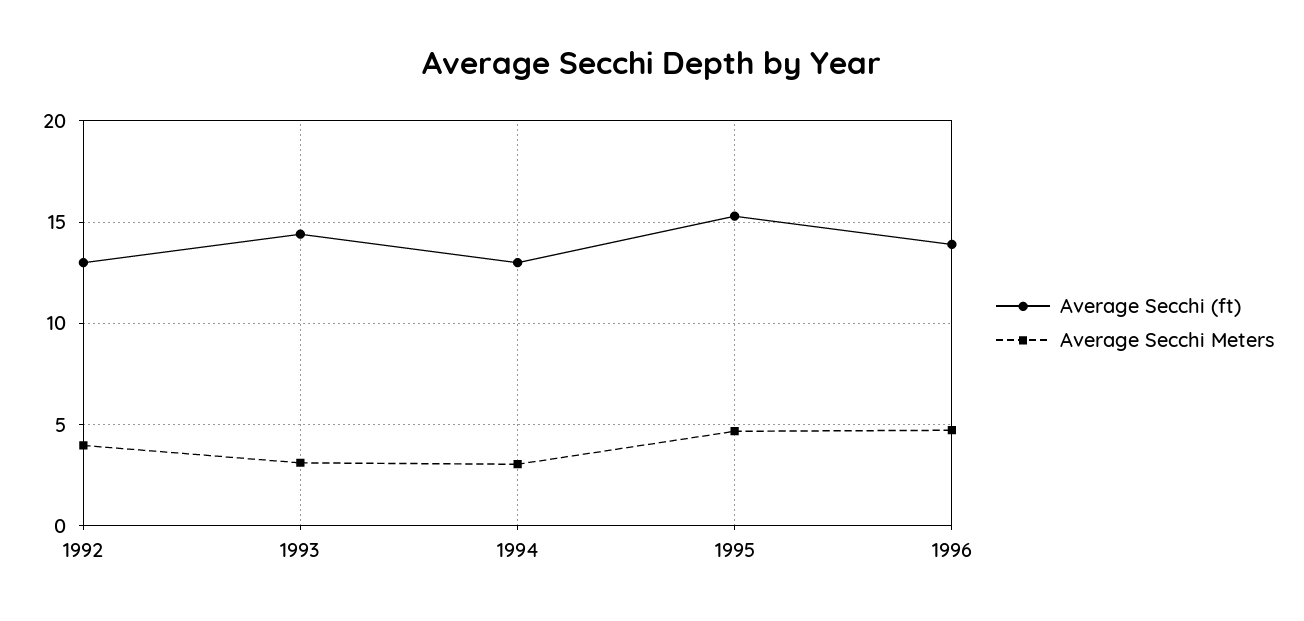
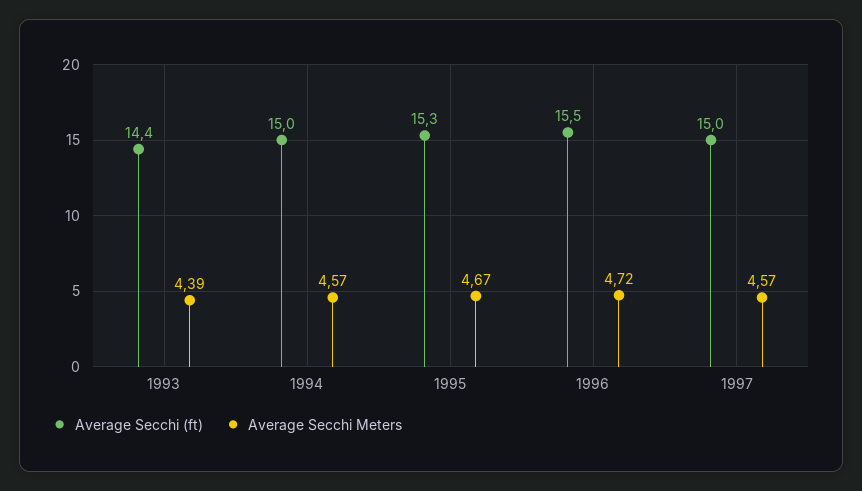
Average Secchi (ft), 1992: 13 -> none
Average Secchi Meters, 1992: 4 -> none
Average Secchi Meters, 1993: 3 -> 4.39
Average Secchi (ft), 1994: 13 -> 15
Average Secchi Meters, 1994: 3 -> 4.57
Average Secchi (ft), 1996: 14 -> 15.5
Average Secchi (ft), 1997: none -> 15
Average Secchi Meters, 1997: none -> 4.57

